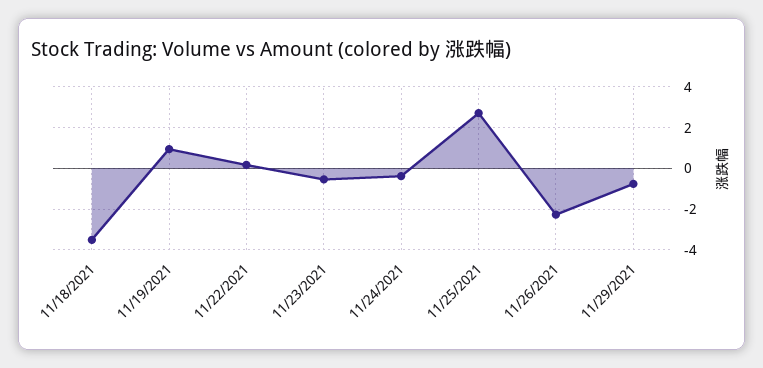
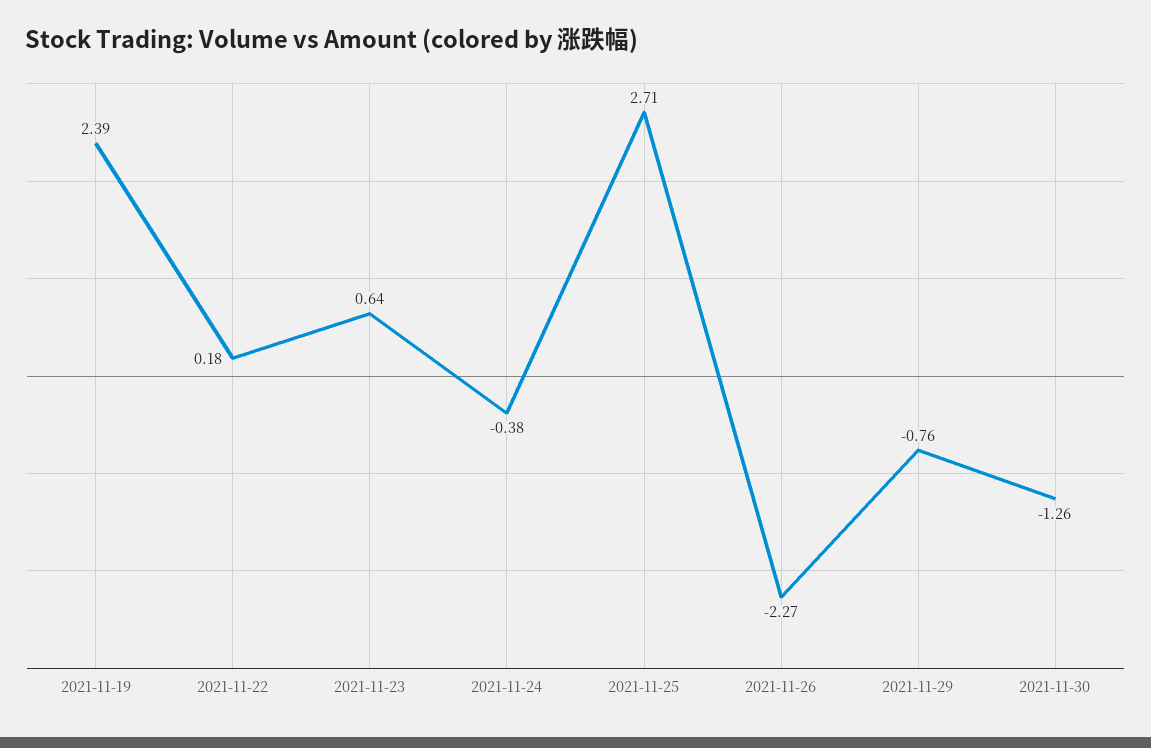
11/18/2021: -3.5 -> none
11/19/2021: 1 -> 2.39
11/23/2021: -0.5 -> 0.64
2021-11-30: none -> -1.26

